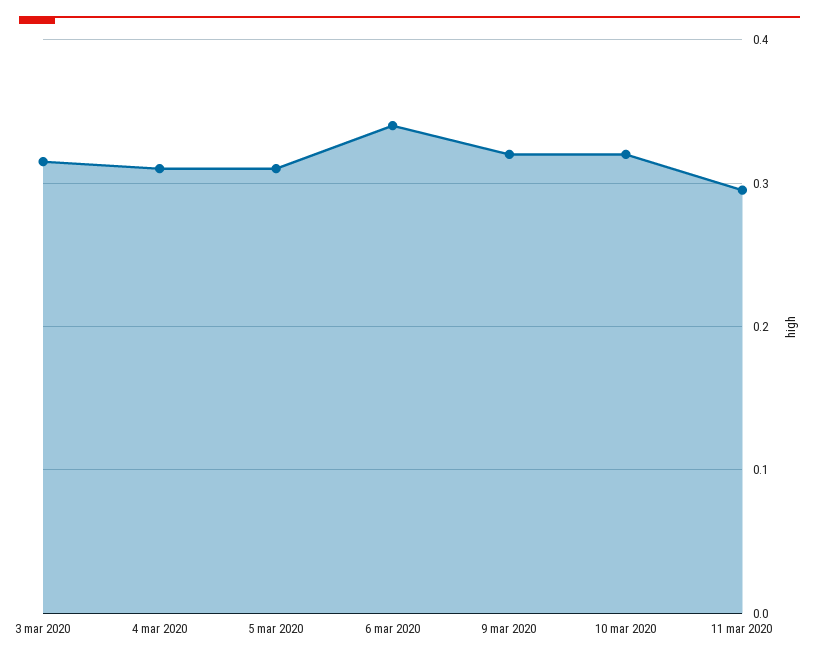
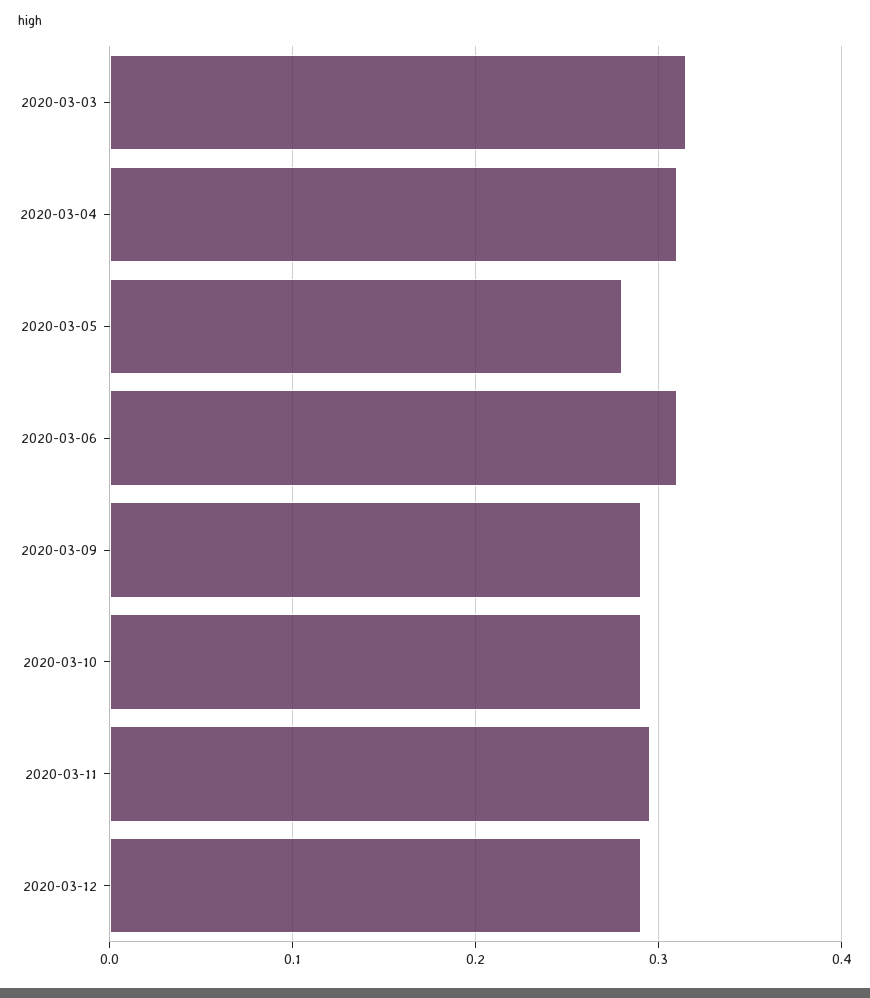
5 mar 2020: 0.31 -> 0.28
6 mar 2020: 0.34 -> 0.31
9 mar 2020: 0.32 -> 0.29
10 mar 2020: 0.32 -> 0.29
2020-03-12: none -> 0.29

